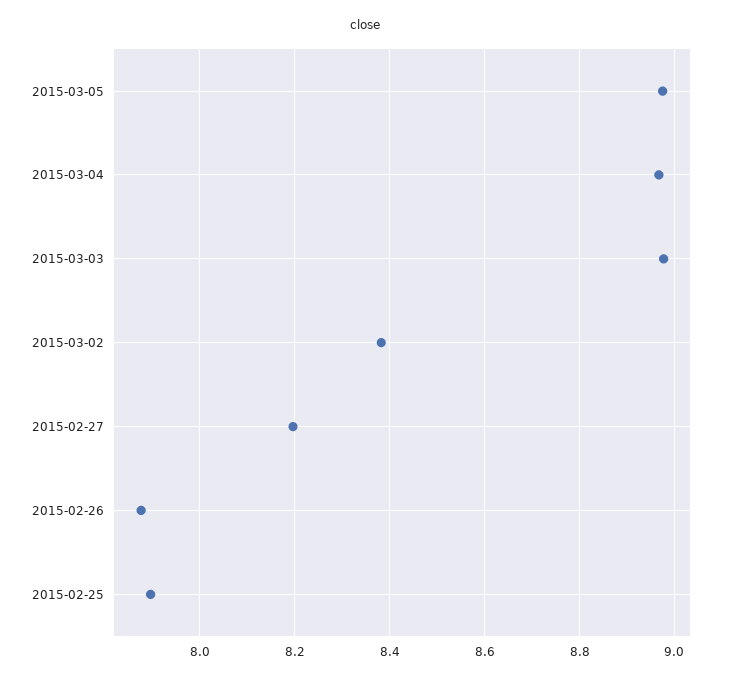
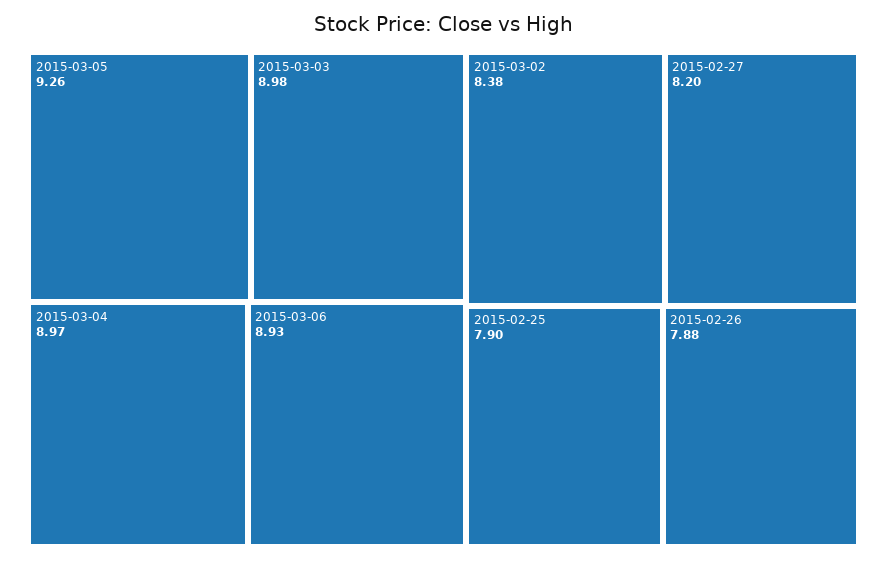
2015-03-05: 8.98 -> 9.26
2015-03-06: none -> 8.93

